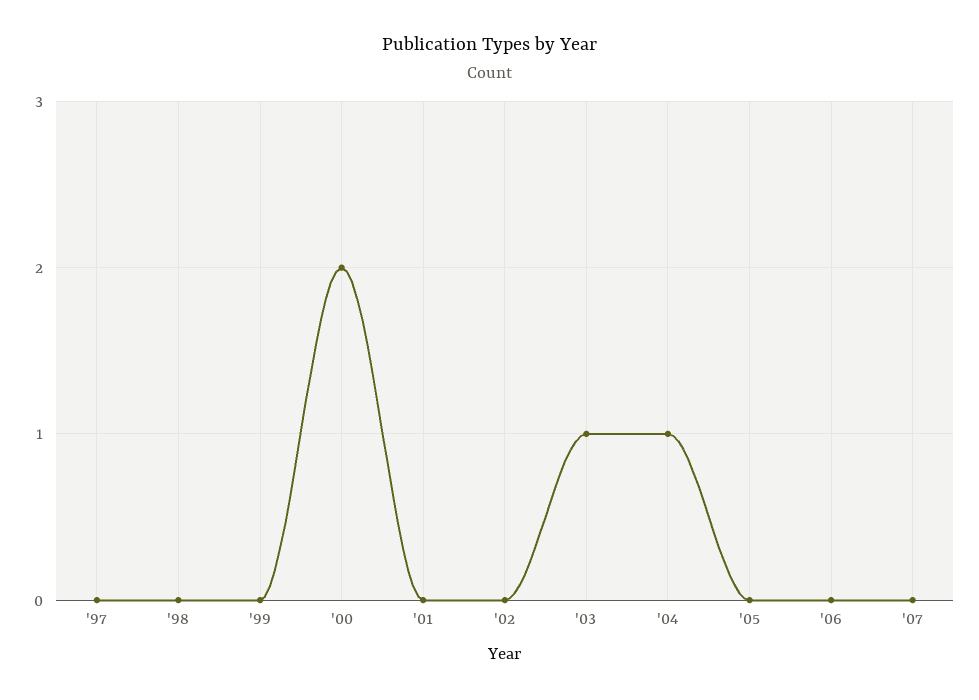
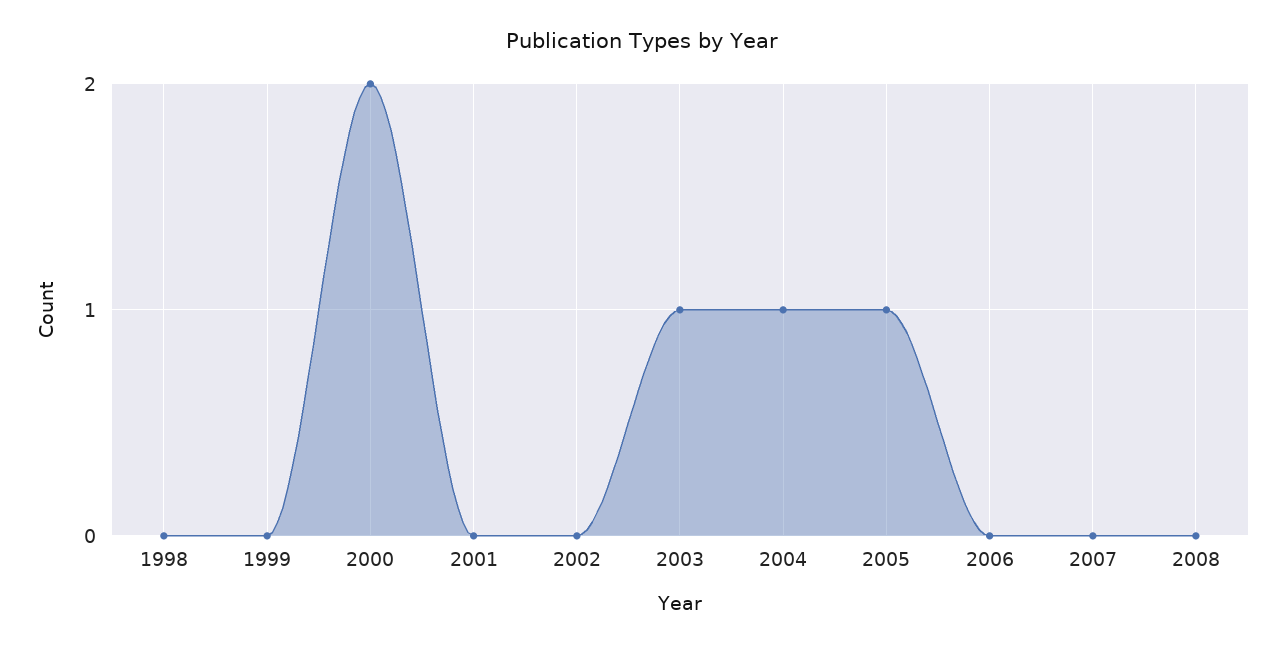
'97: 0 -> none
'05: 0 -> 1
2008: none -> 0

